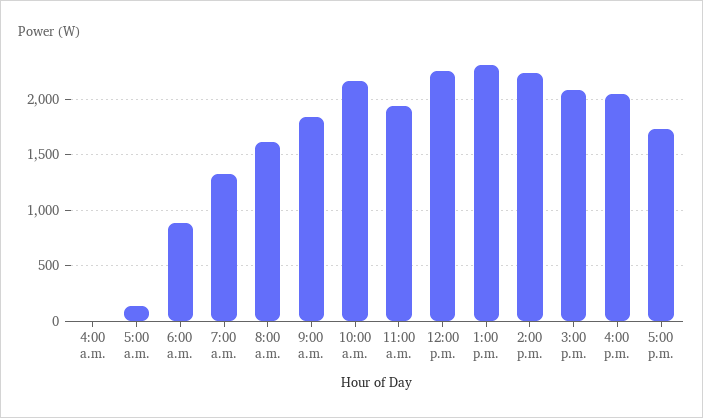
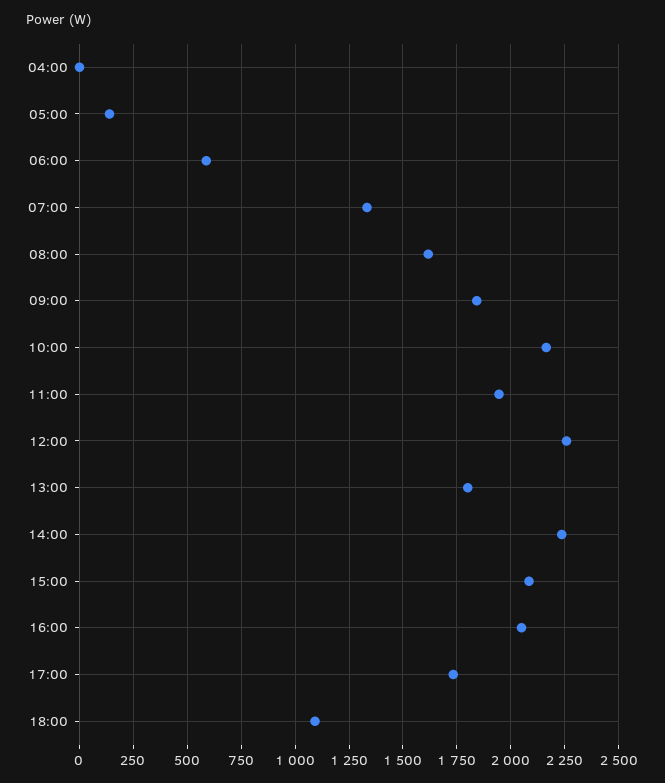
6:00 a.m.: 900 -> 600
1:00 p.m.: 2300 -> 1800
18:00: none -> 1100

